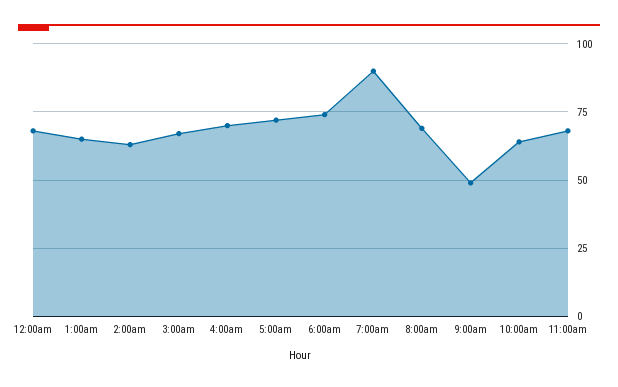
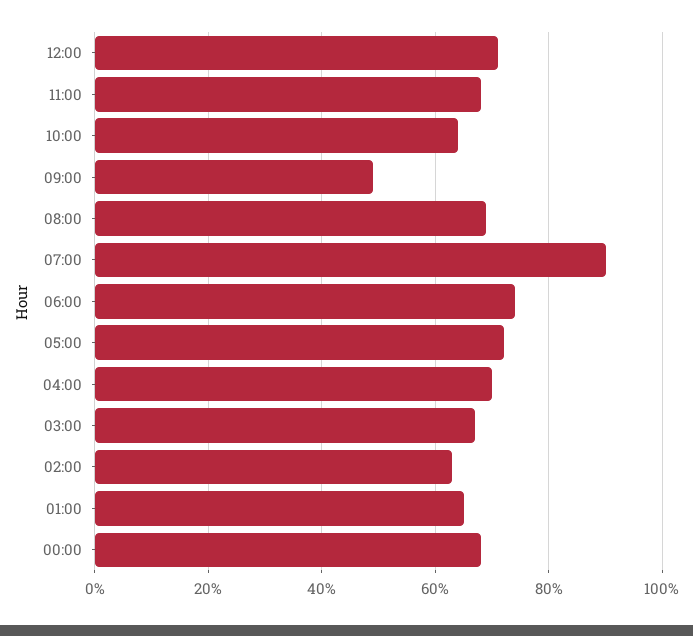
12:00: none -> 70

